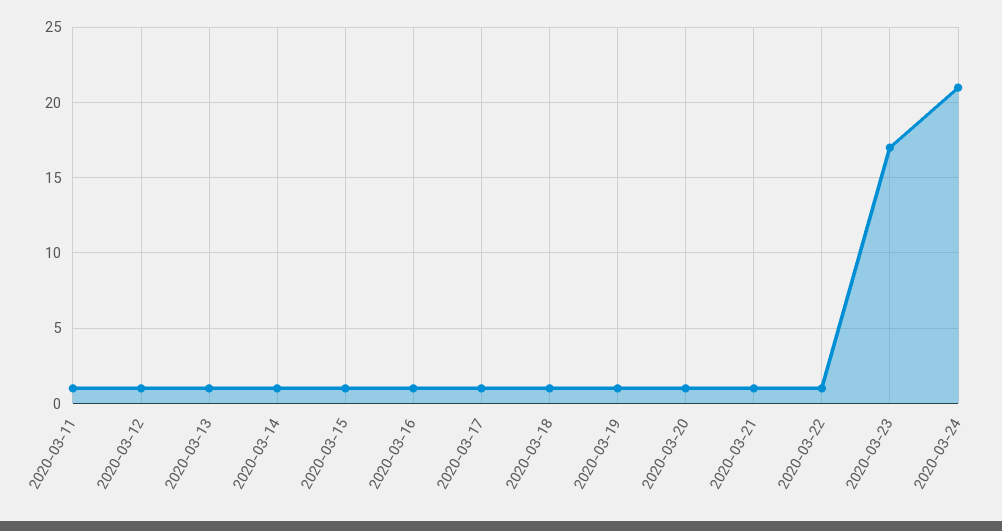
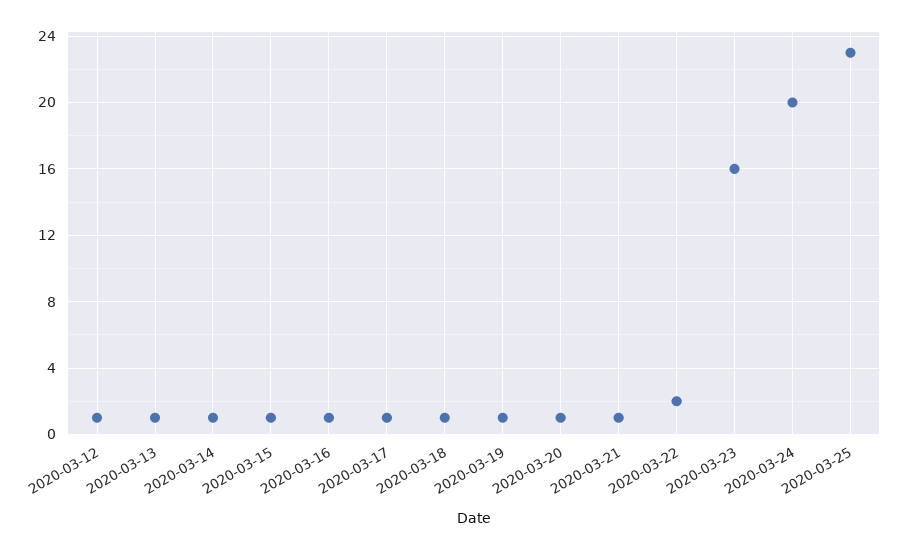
2020-03-11: 1 -> none
2020-03-22: 1 -> 2
2020-03-23: 17 -> 16
2020-03-24: 21 -> 20
2020-03-25: none -> 23

